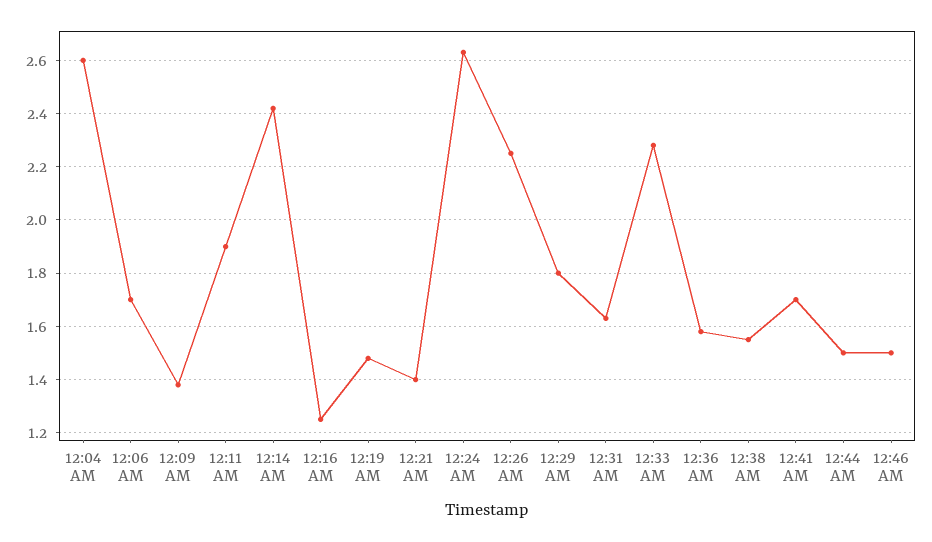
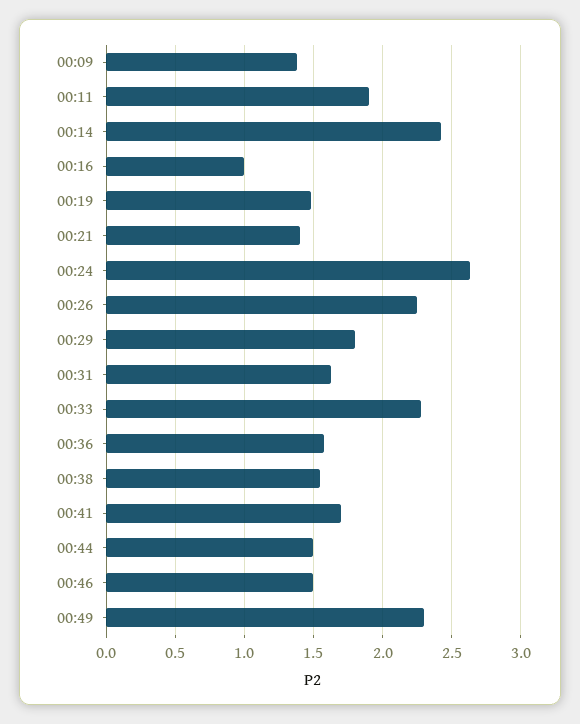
12:04 AM: 2.6 -> none
12:06 AM: 1.7 -> none
12:16 AM: 1.25 -> 1
00:49: none -> 2.3

